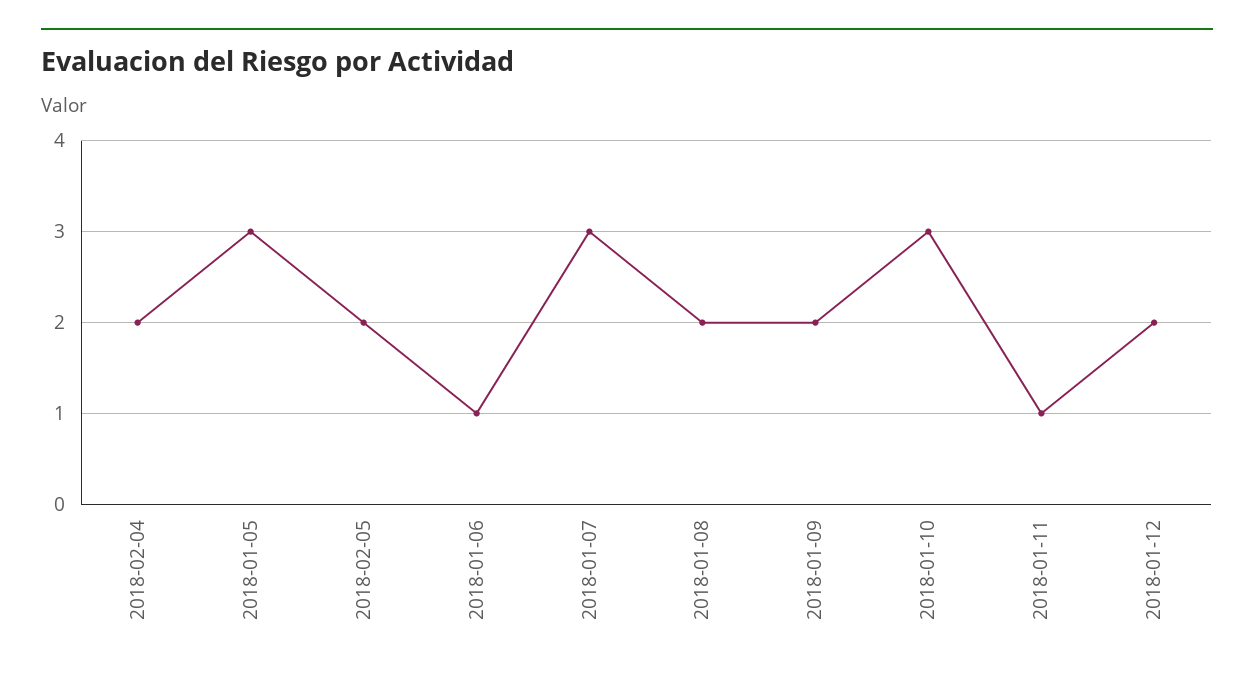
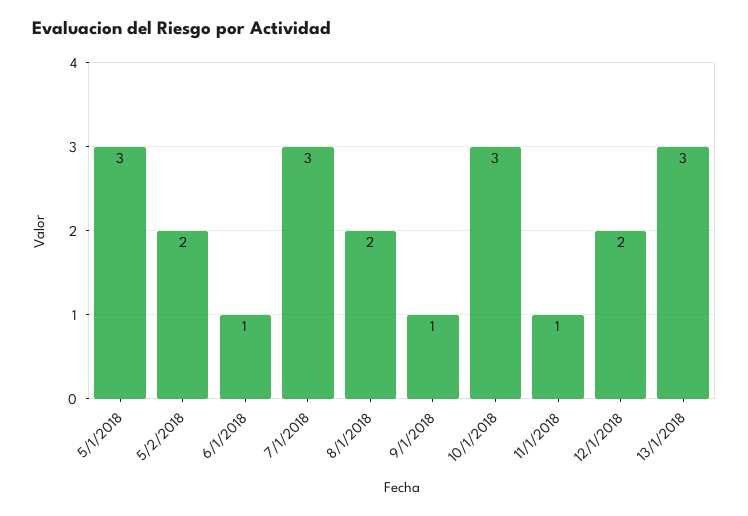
2018-02-04: 2 -> none
2018-01-09: 2 -> 1
13/1/2018: none -> 3

